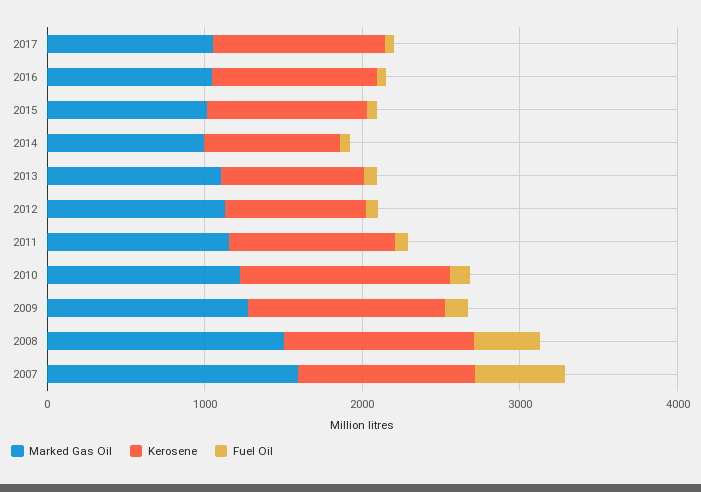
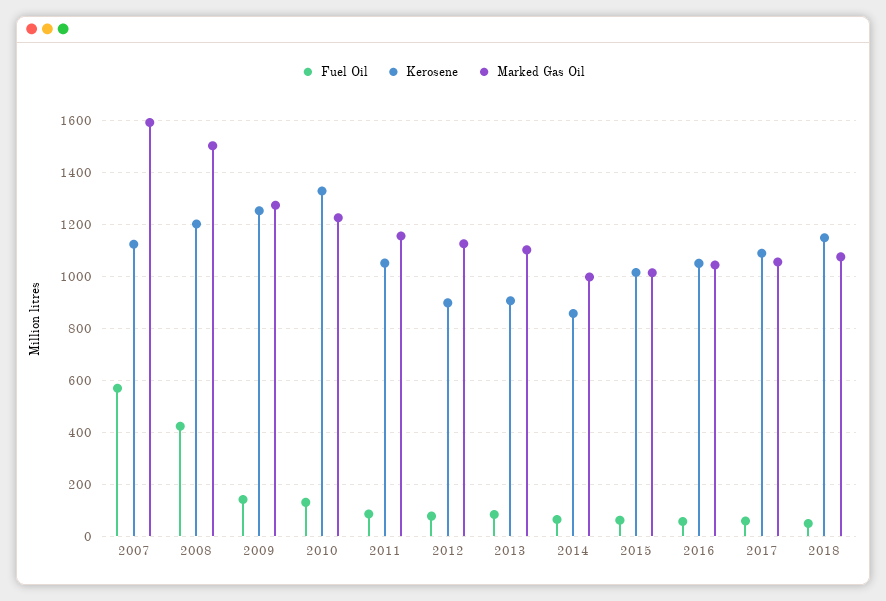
Fuel Oil, 2018: none -> 50
Kerosene, 2018: none -> 1150
Marked Gas Oil, 2018: none -> 1075

